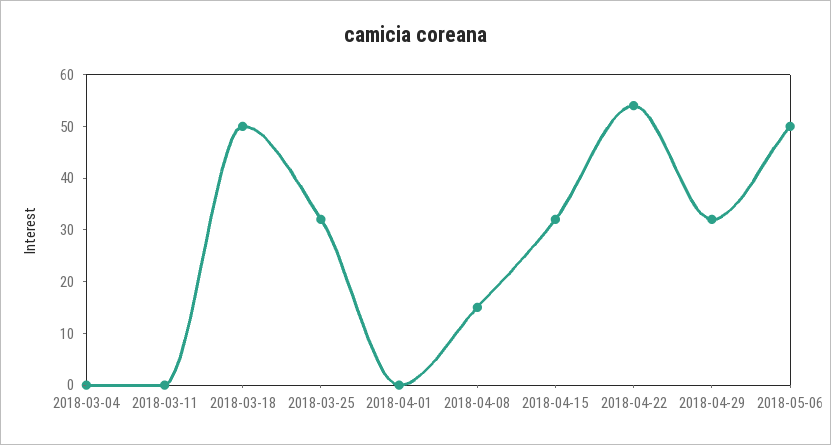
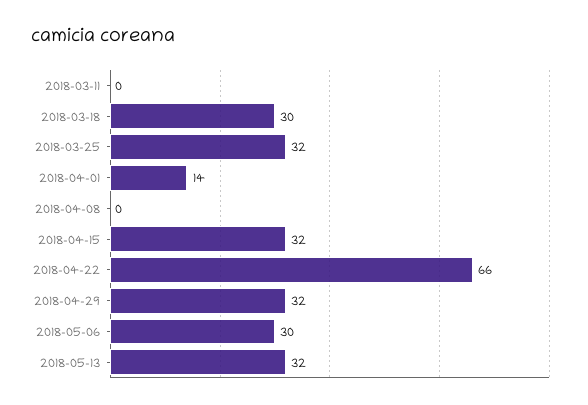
2018-03-04: 0 -> none
2018-03-18: 50 -> 30
2018-04-01: 0 -> 14
2018-04-08: 15 -> 0
2018-04-22: 55 -> 66
2018-05-06: 50 -> 30
2018-05-13: none -> 32

